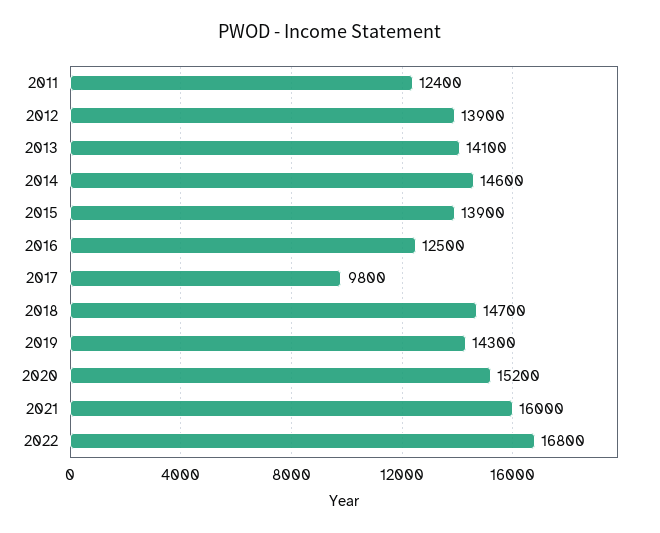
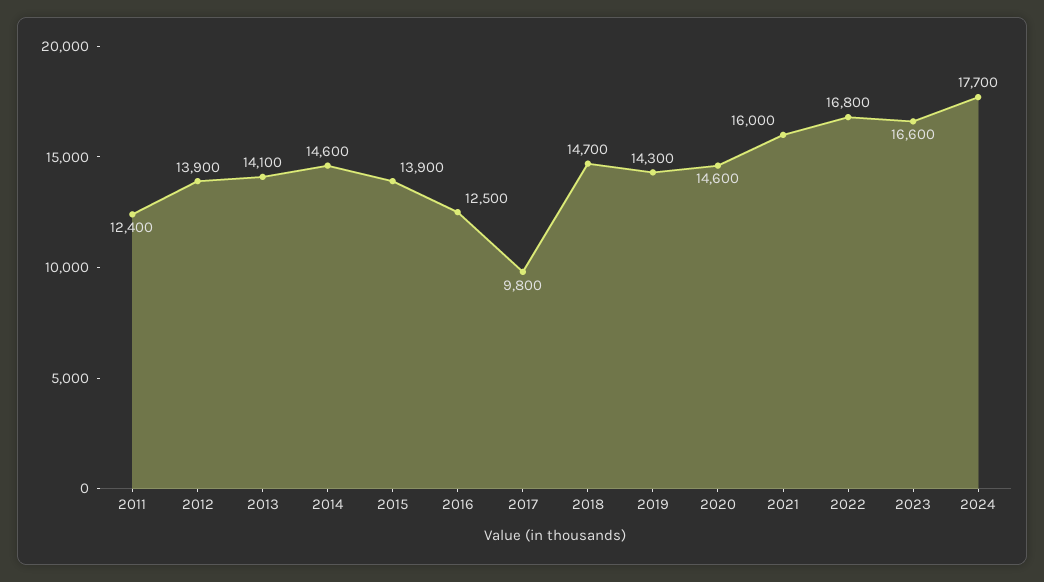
2020: 15200 -> 14600
2023: none -> 16600
2024: none -> 17700

